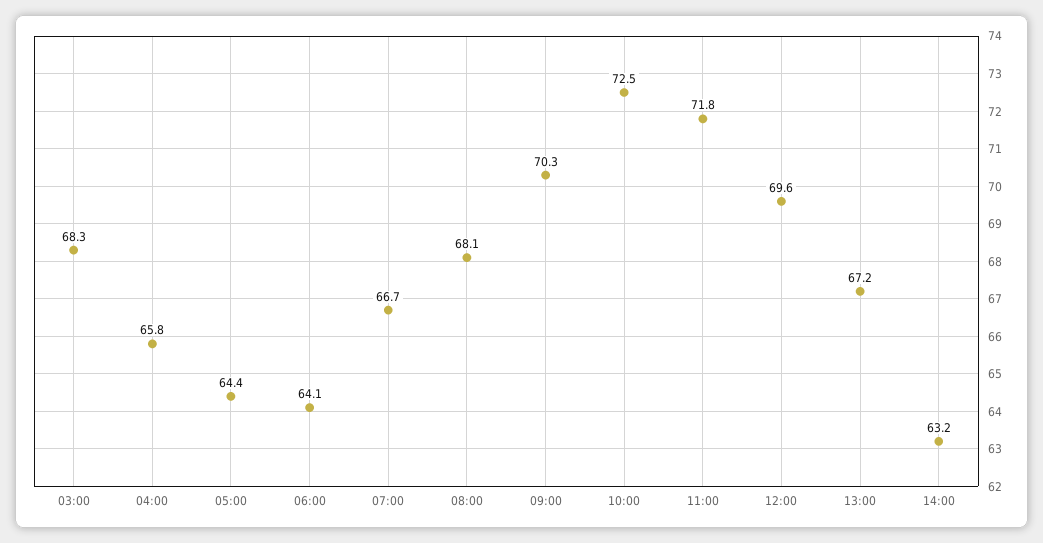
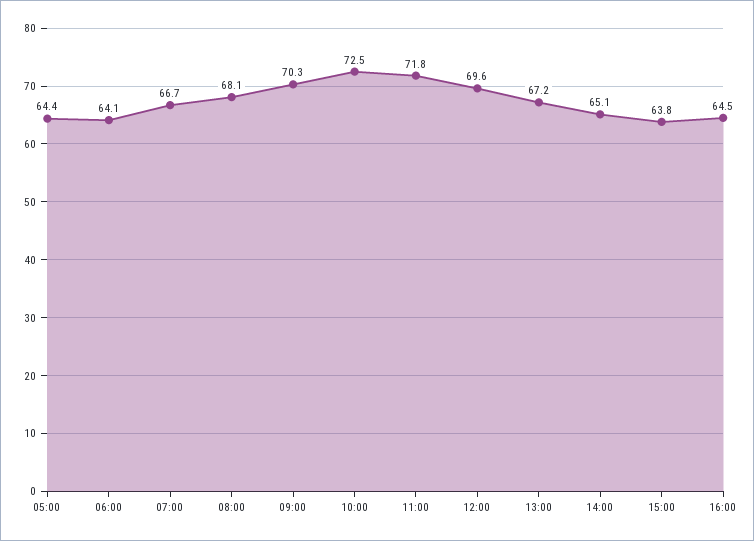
03:00: 68.3 -> none
04:00: 65.8 -> none
14:00: 63.2 -> 65.1
15:00: none -> 63.8
16:00: none -> 64.5

